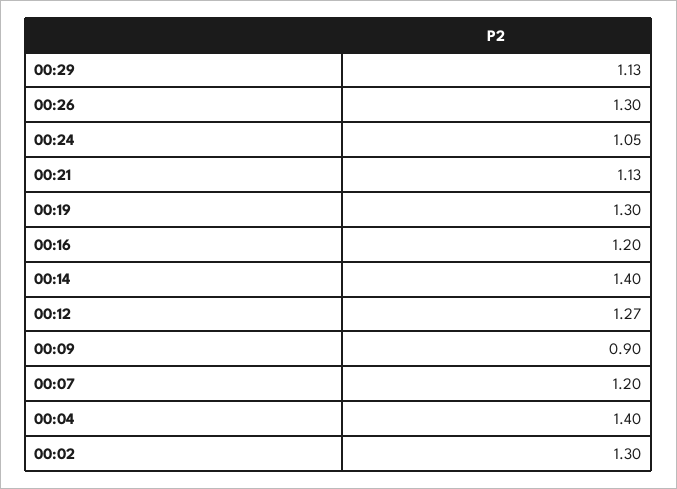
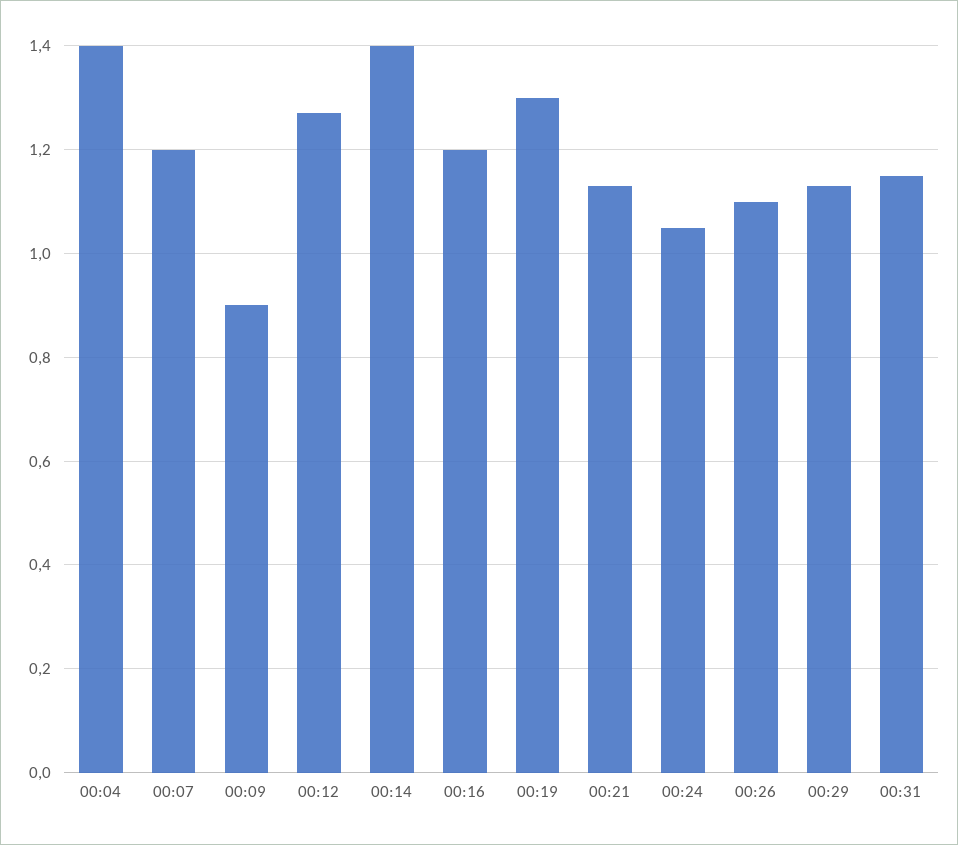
00:26: 1.3 -> 1.1
00:02: 1.3 -> none
00:31: none -> 1.15

